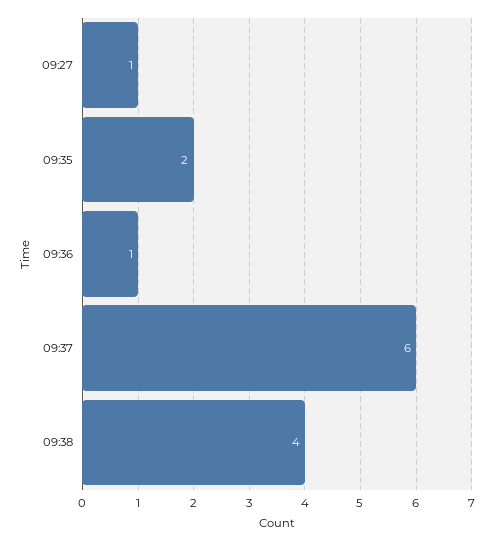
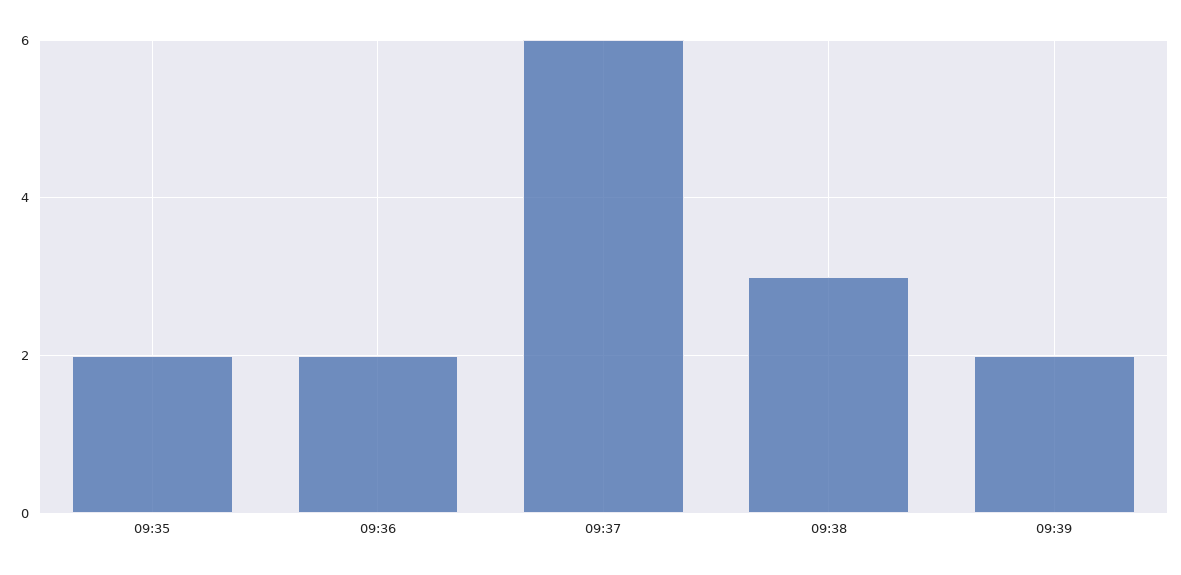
09:27: 1 -> none
09:36: 1 -> 2
09:38: 4 -> 3
09:39: none -> 2

